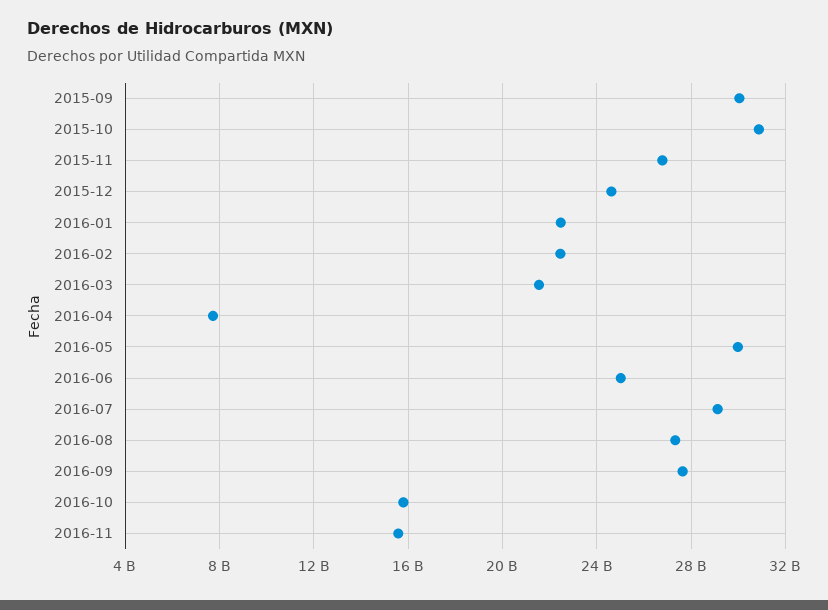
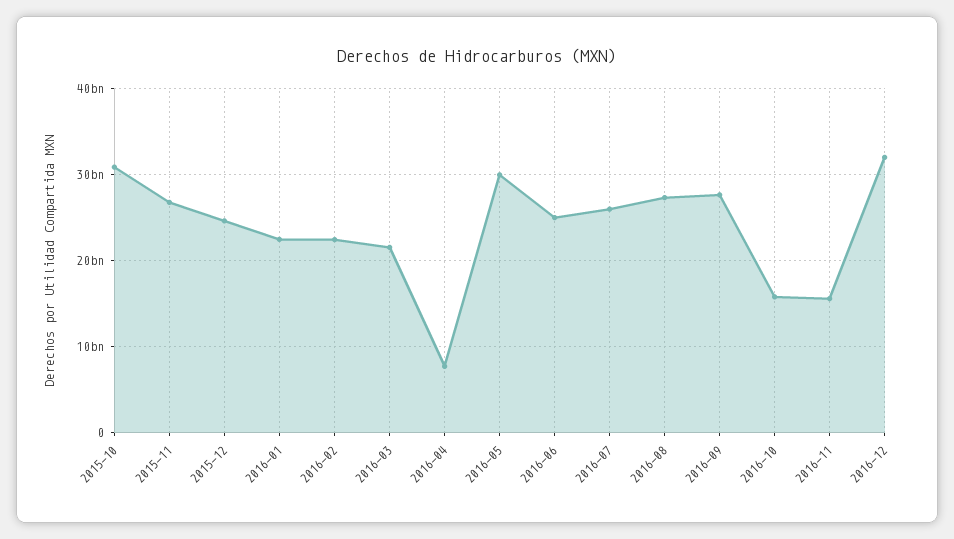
2015-09: 30000000000 -> none
2016-07: 29000000000 -> 26000000000
2016-12: none -> 32000000000

